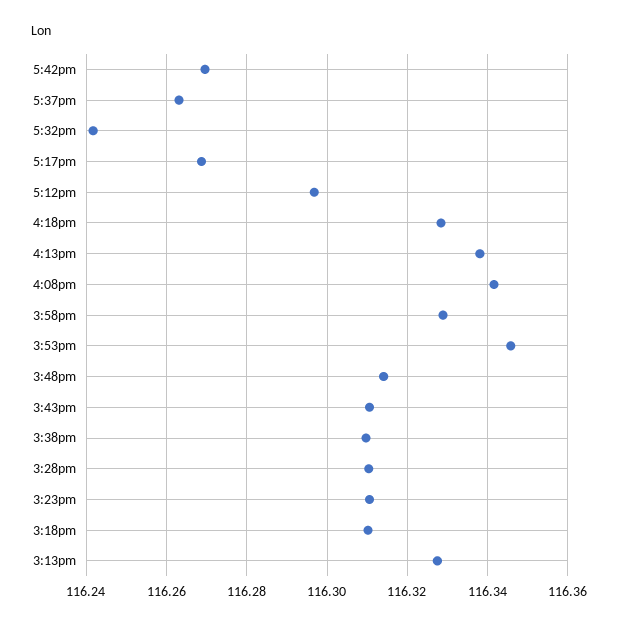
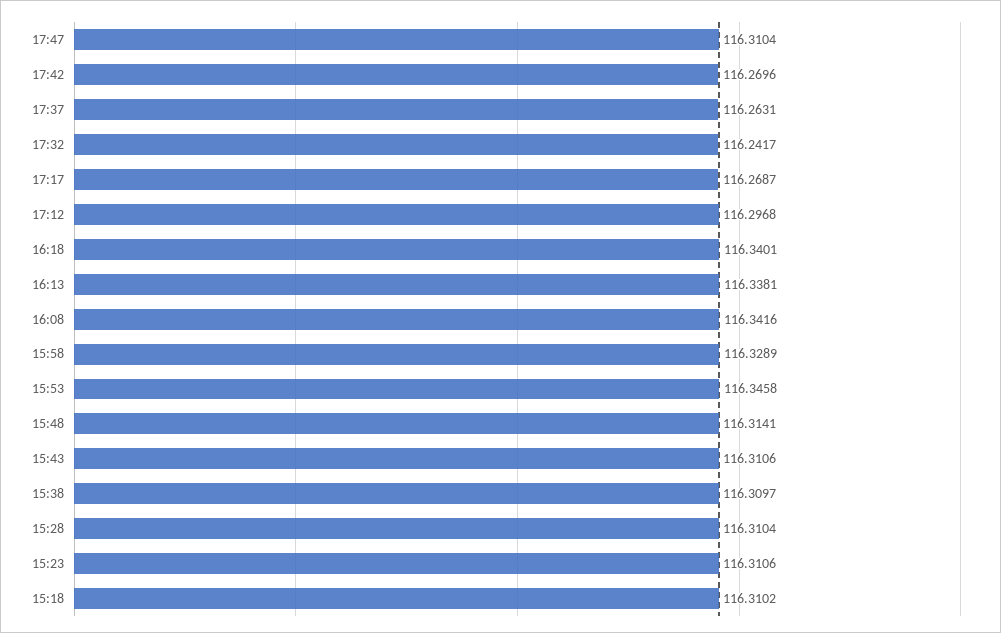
4:18pm: 116.328 -> 116.3401
3:13pm: 116.328 -> none
17:47: none -> 116.3104

